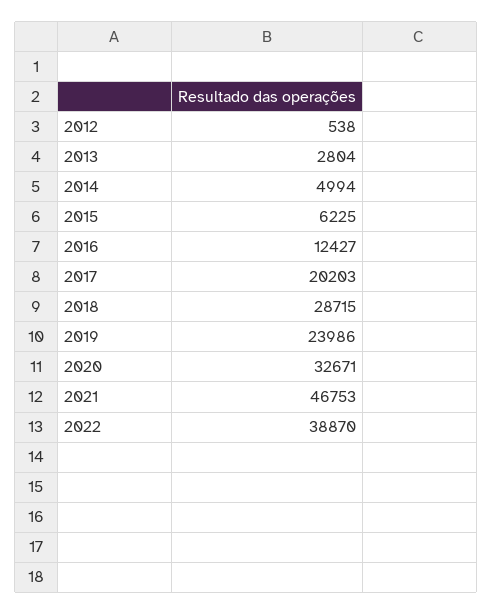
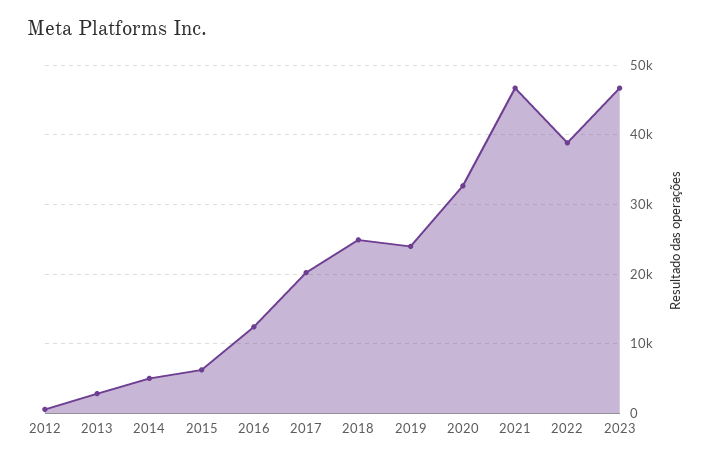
2018: 28715 -> 25000
2023: none -> 47000

